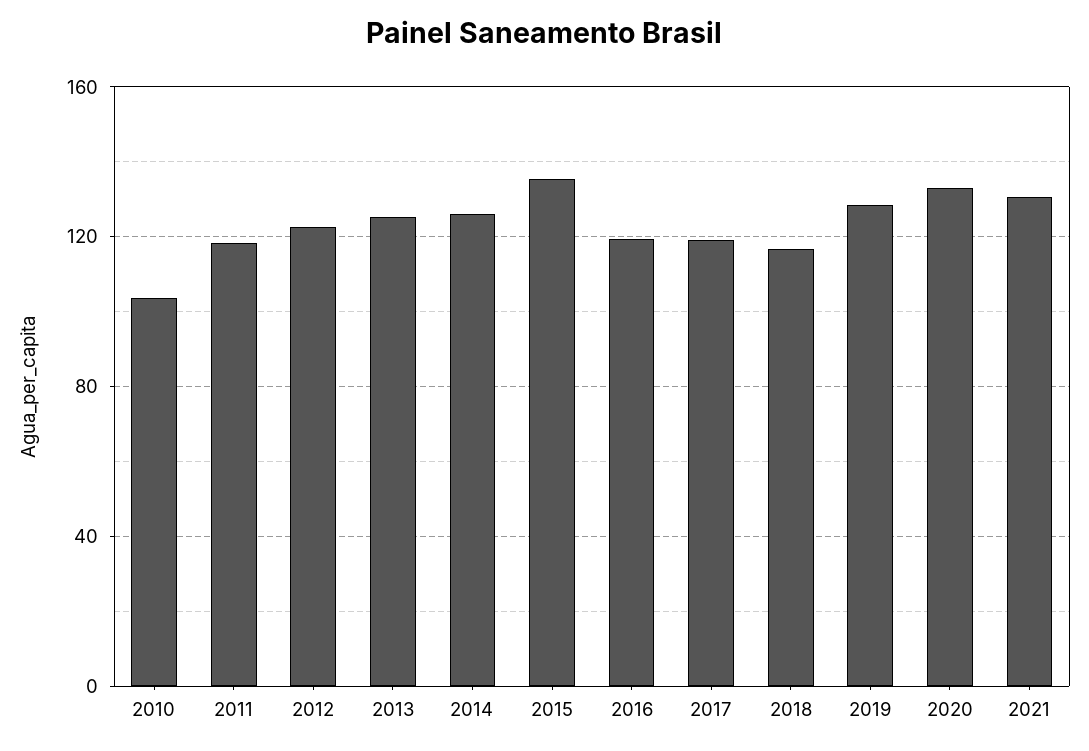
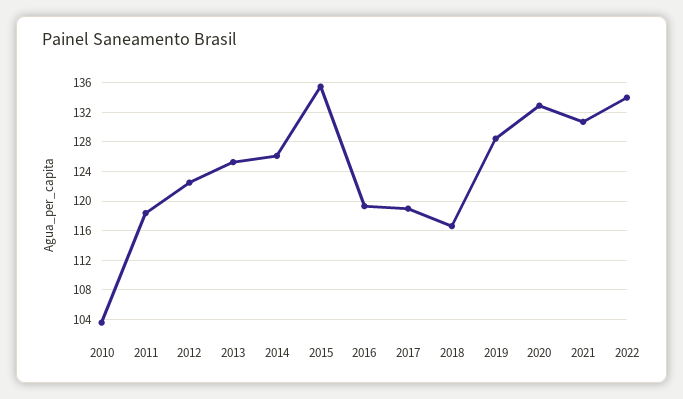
2022: none -> 134

